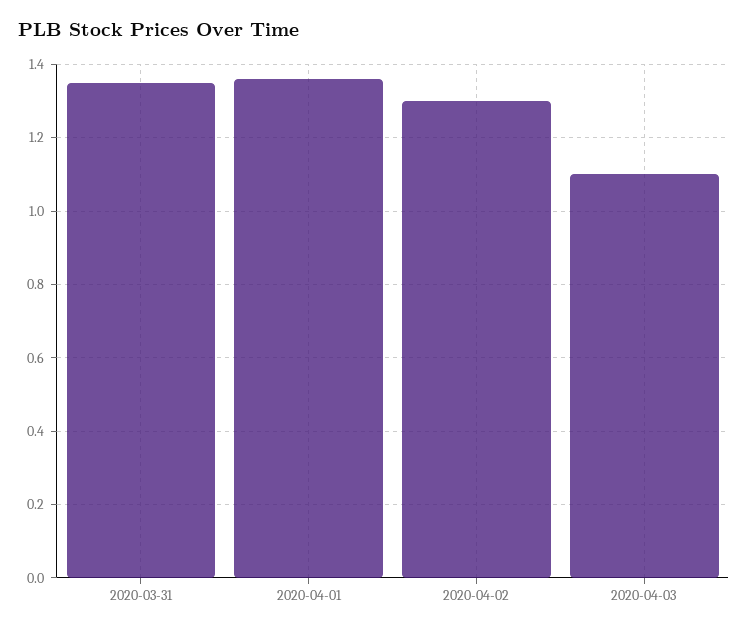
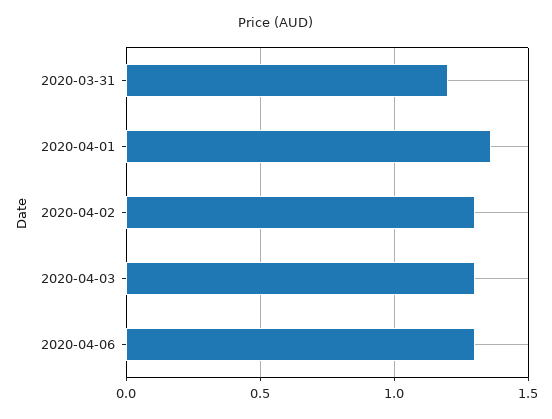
2020-03-31: 1.35 -> 1.2
2020-04-03: 1.1 -> 1.3
2020-04-06: none -> 1.3

